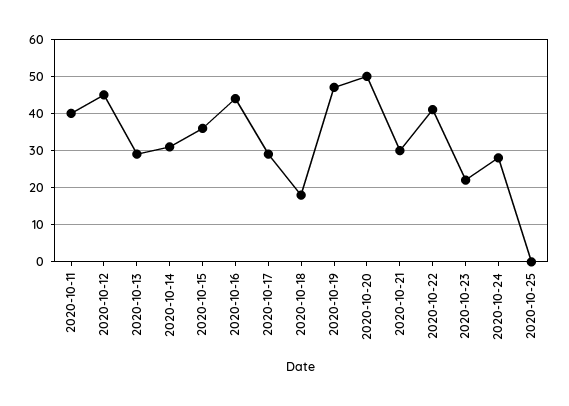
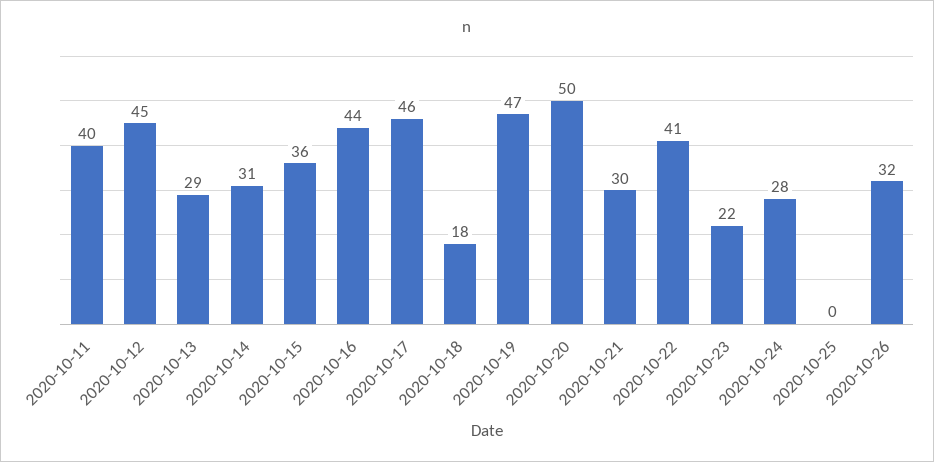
2020-10-17: 30 -> 46
2020-10-26: none -> 32

